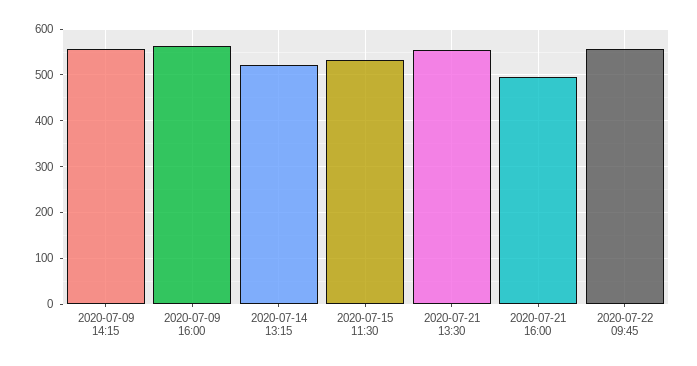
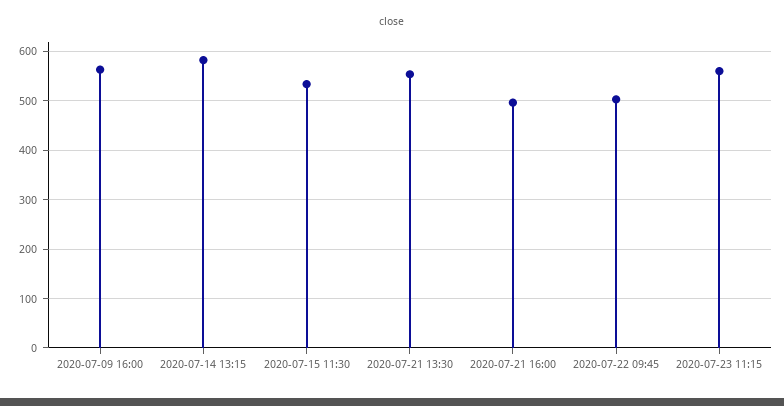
2020-07-09 14:15: 560 -> none
2020-07-14 13:15: 520 -> 580
2020-07-22 09:45: 560 -> 500
2020-07-23 11:15: none -> 560

